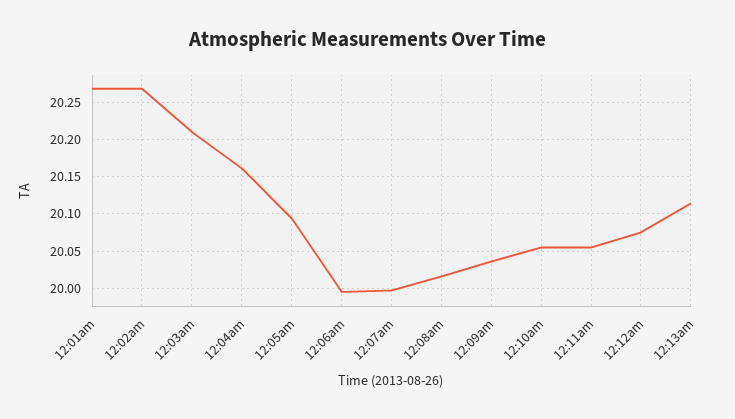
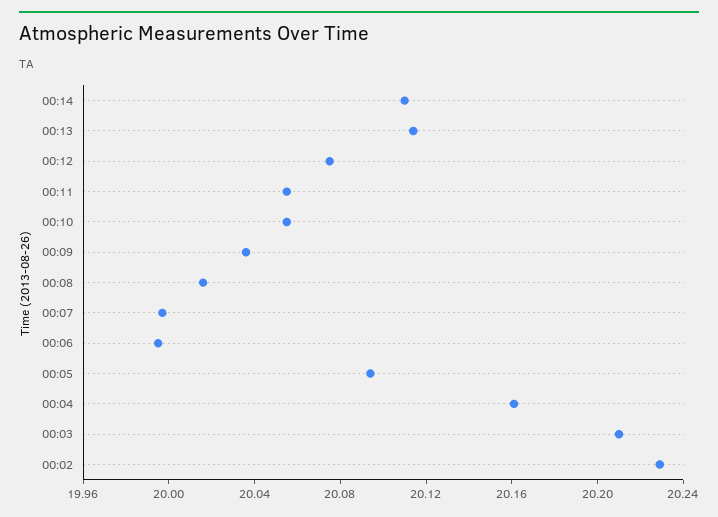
12:01am: 20.27 -> none
12:02am: 20.27 -> 20.23
00:14: none -> 20.11

